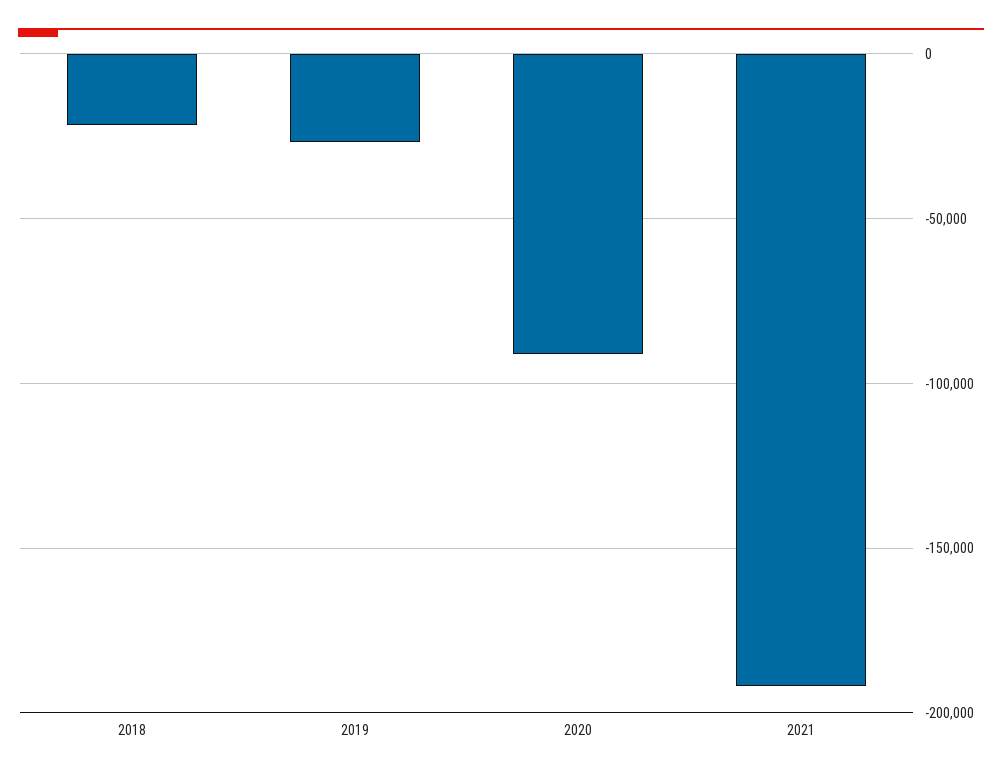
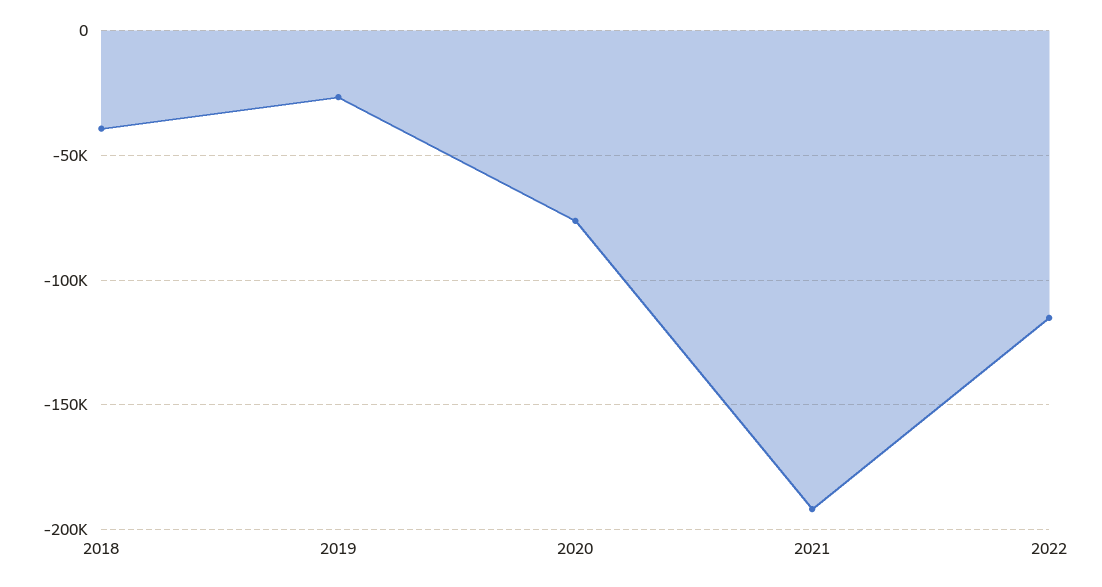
2018: -20000 -> -40000
2020: -90000 -> -75000
2022: none -> -115000

